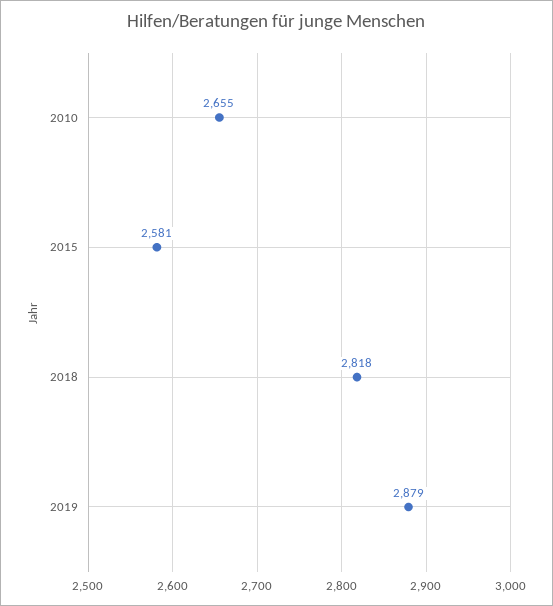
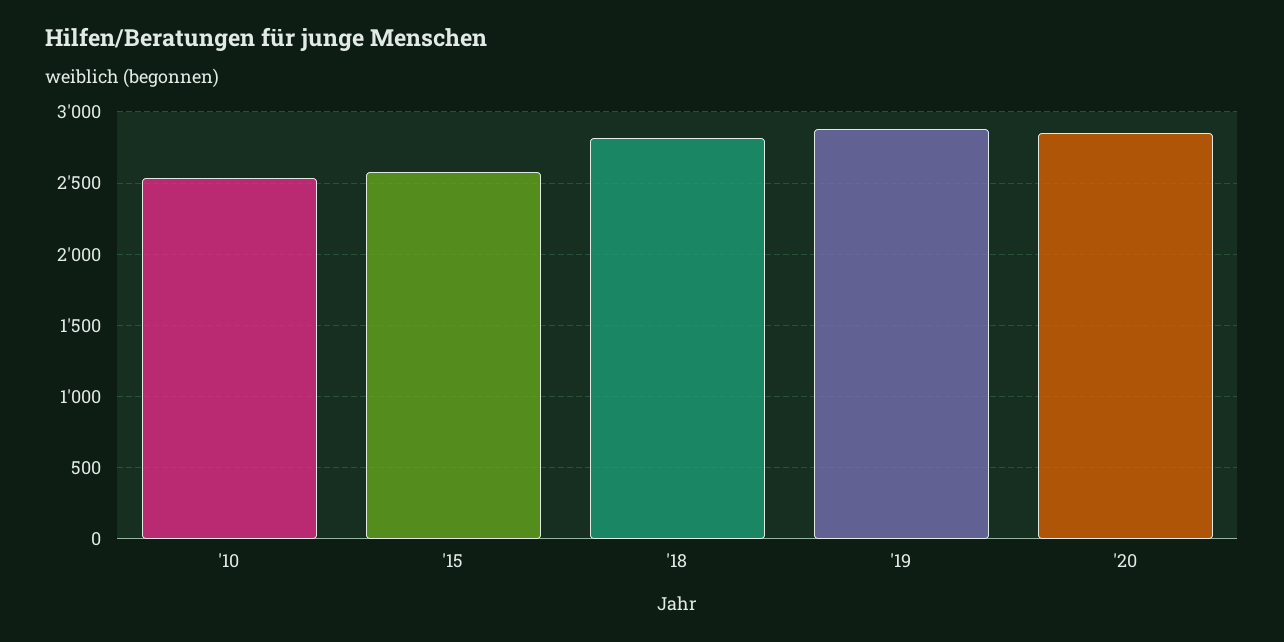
2010: 2655 -> 2550
'20: none -> 2850

